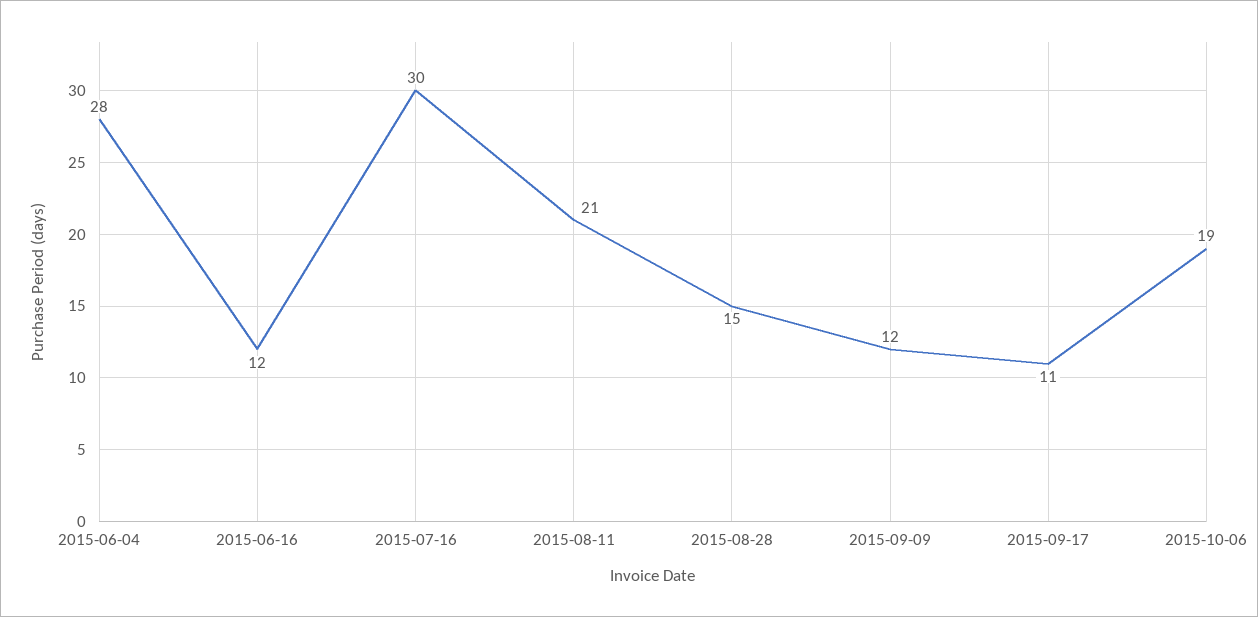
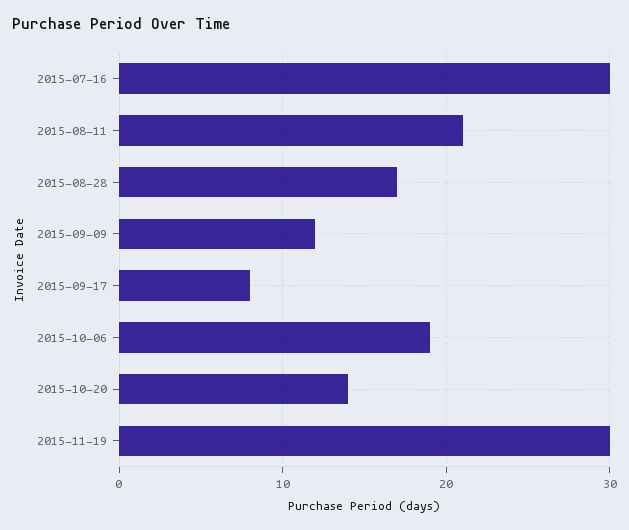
2015-06-04: 28 -> none
2015-06-16: 12 -> none
2015-08-28: 15 -> 17
2015-09-17: 11 -> 8
2015-10-20: none -> 14
2015-11-19: none -> 30

